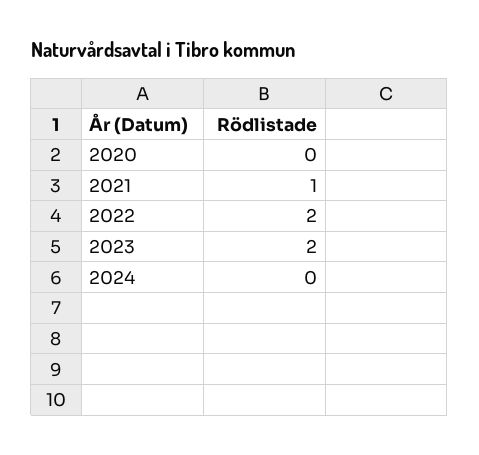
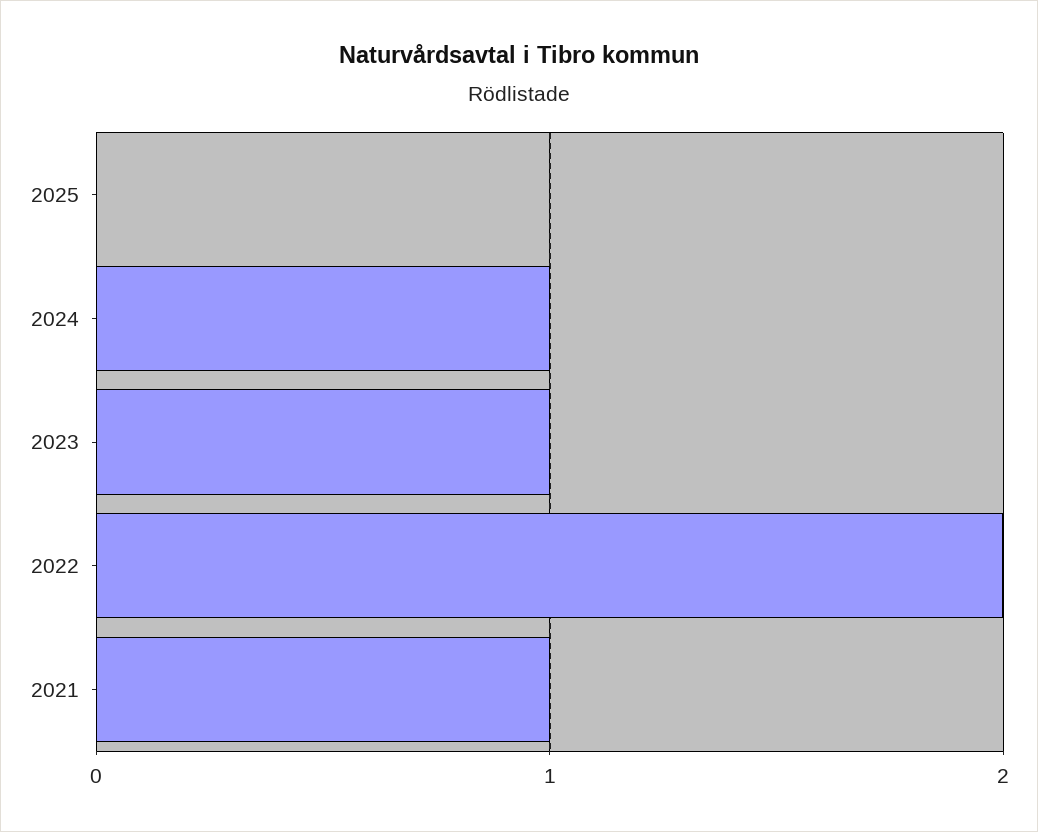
2020: 0 -> none
2023: 2 -> 1
2024: 0 -> 1
2025: none -> 0

